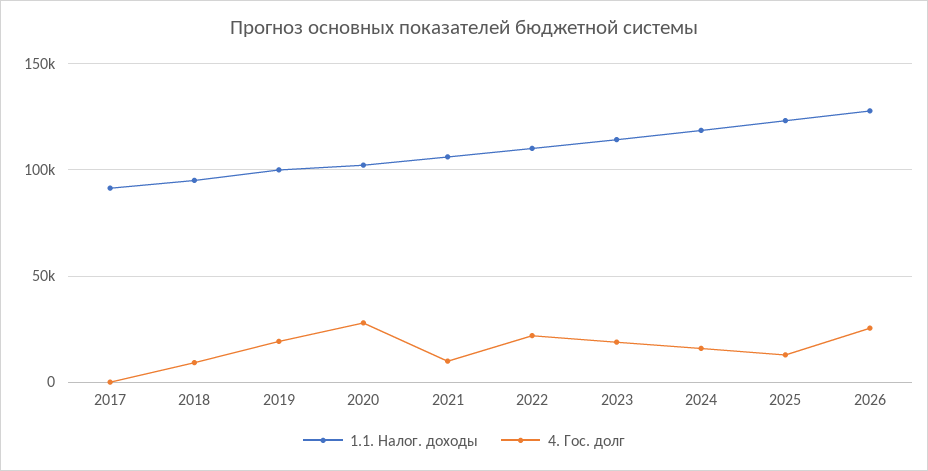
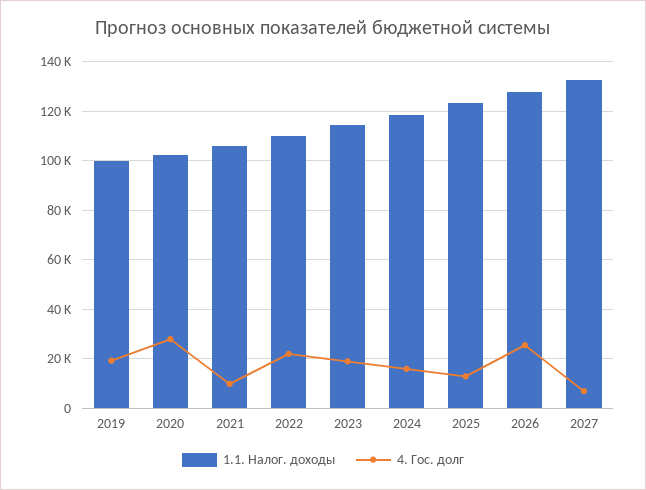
1.1. Налог. доходы, 2017: 90000 -> none
4. Гос. долг, 2017: 0 -> none
1.1. Налог. доходы, 2018: 95000 -> none
4. Гос. долг, 2018: 10000 -> none
1.1. Налог. доходы, 2027: none -> 132500
4. Гос. долг, 2027: none -> 7500

